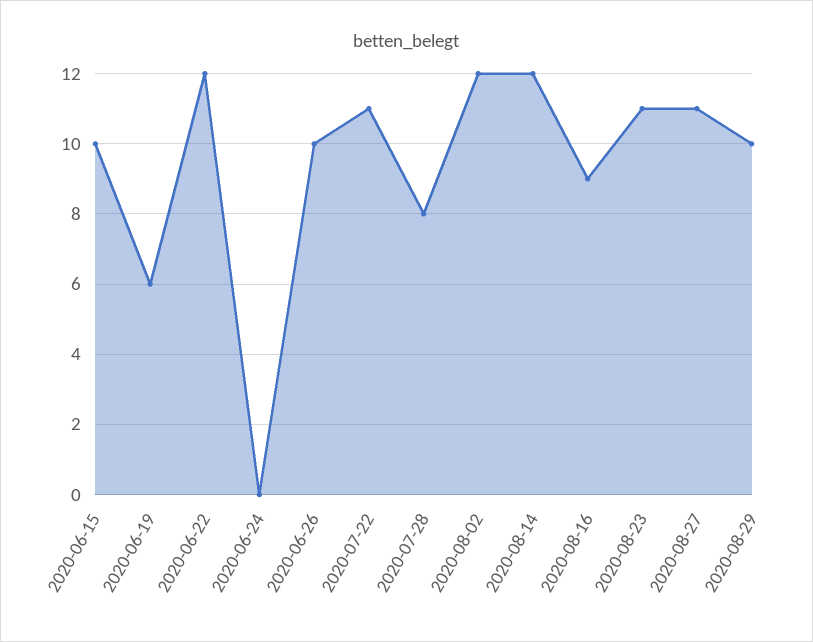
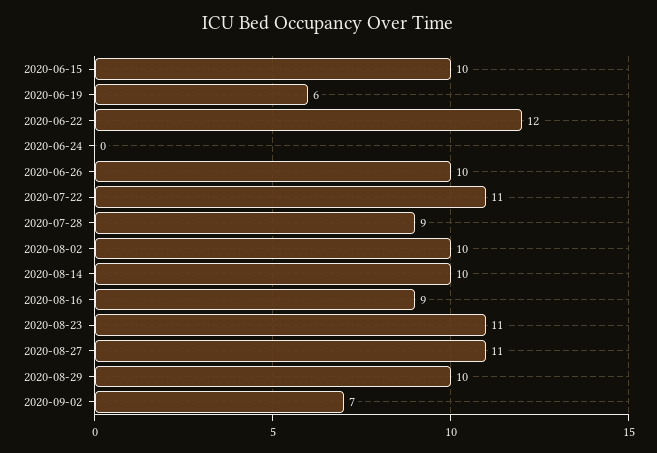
2020-07-28: 8 -> 9
2020-08-02: 12 -> 10
2020-08-14: 12 -> 10
2020-09-02: none -> 7

